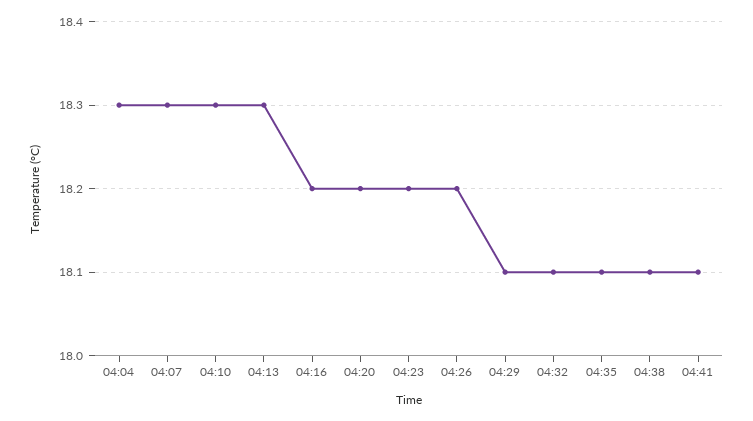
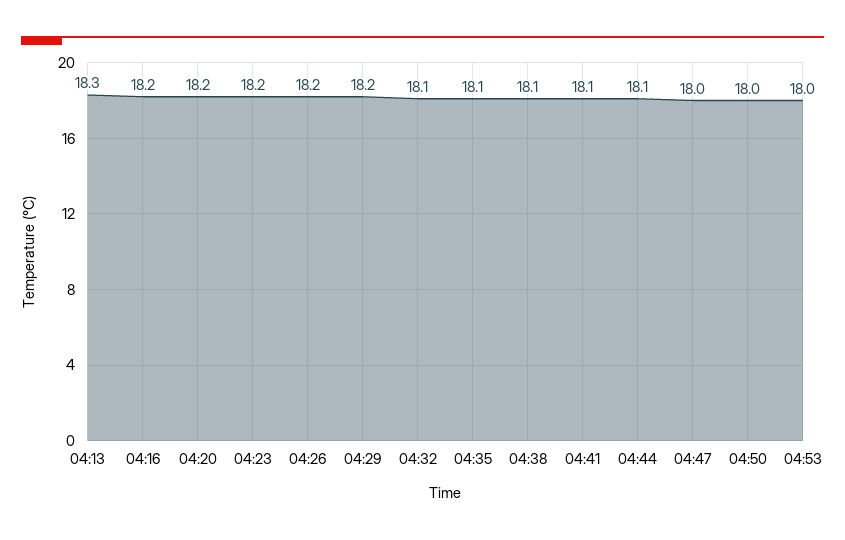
04:04: 18.3 -> none
04:07: 18.3 -> none
04:10: 18.3 -> none
04:29: 18.1 -> 18.2
04:44: none -> 18.1
04:47: none -> 18
04:50: none -> 18
04:53: none -> 18

